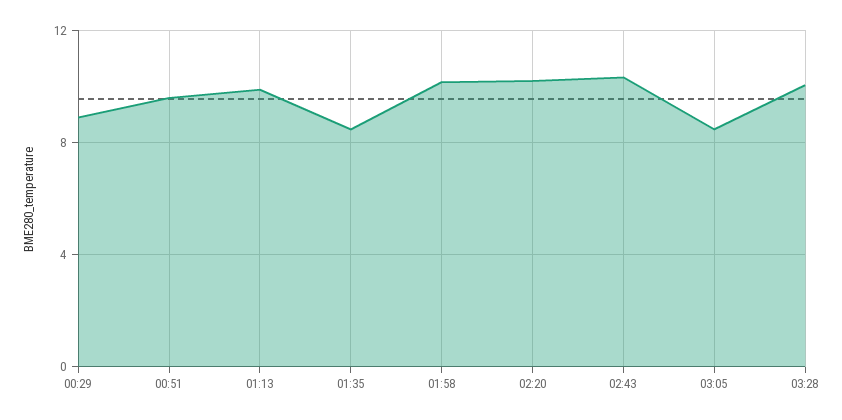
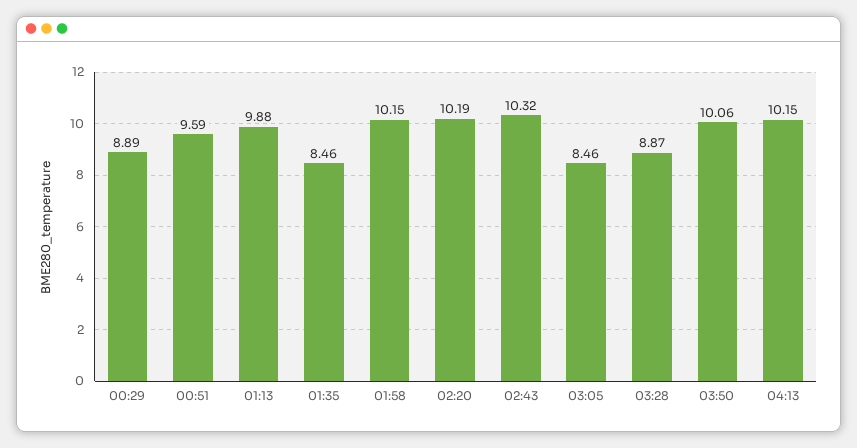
03:28: 10 -> 8.87
03:50: none -> 10.06
04:13: none -> 10.15

